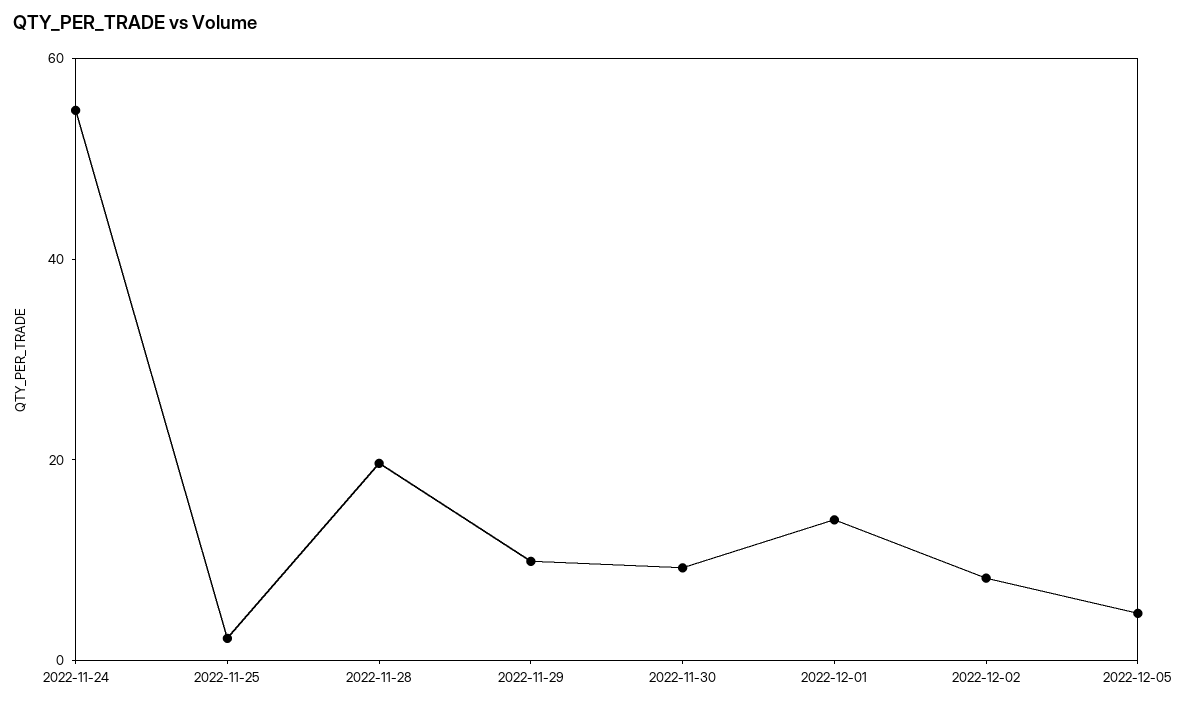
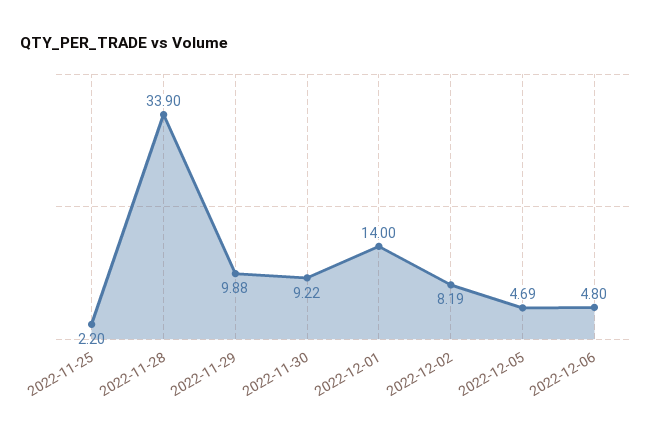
2022-11-24: 55 -> none
2022-11-28: 20 -> 33.9
2022-12-06: none -> 4.8

